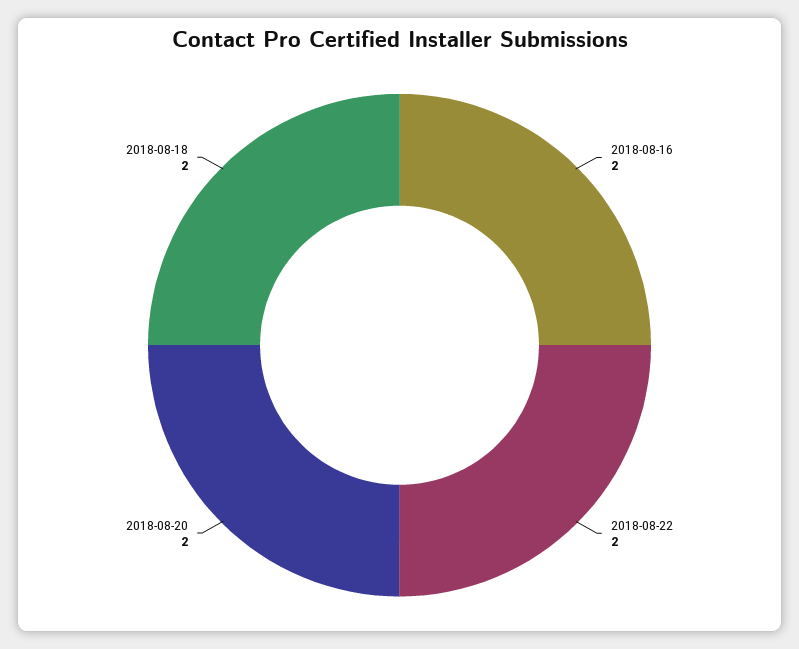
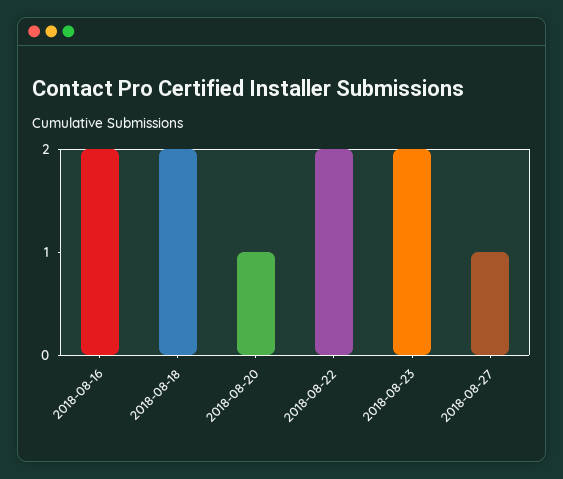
2018-08-20: 2 -> 1
2018-08-23: none -> 2
2018-08-27: none -> 1

